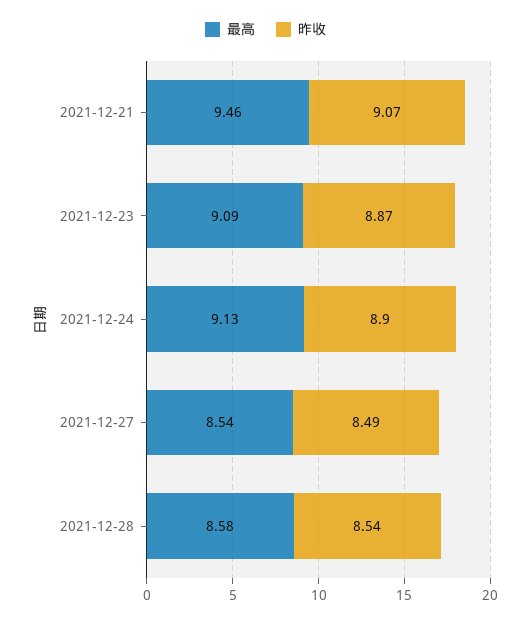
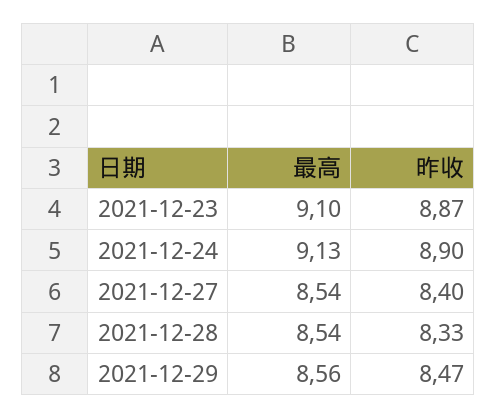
最高, 2021-12-21: 9.46 -> none
昨收, 2021-12-21: 9.07 -> none
最高, 2021-12-23: 9.09 -> 9.1
昨收, 2021-12-27: 8.49 -> 8.4
最高, 2021-12-28: 8.58 -> 8.54
昨收, 2021-12-28: 8.54 -> 8.33
最高, 2021-12-29: none -> 8.56
昨收, 2021-12-29: none -> 8.47

